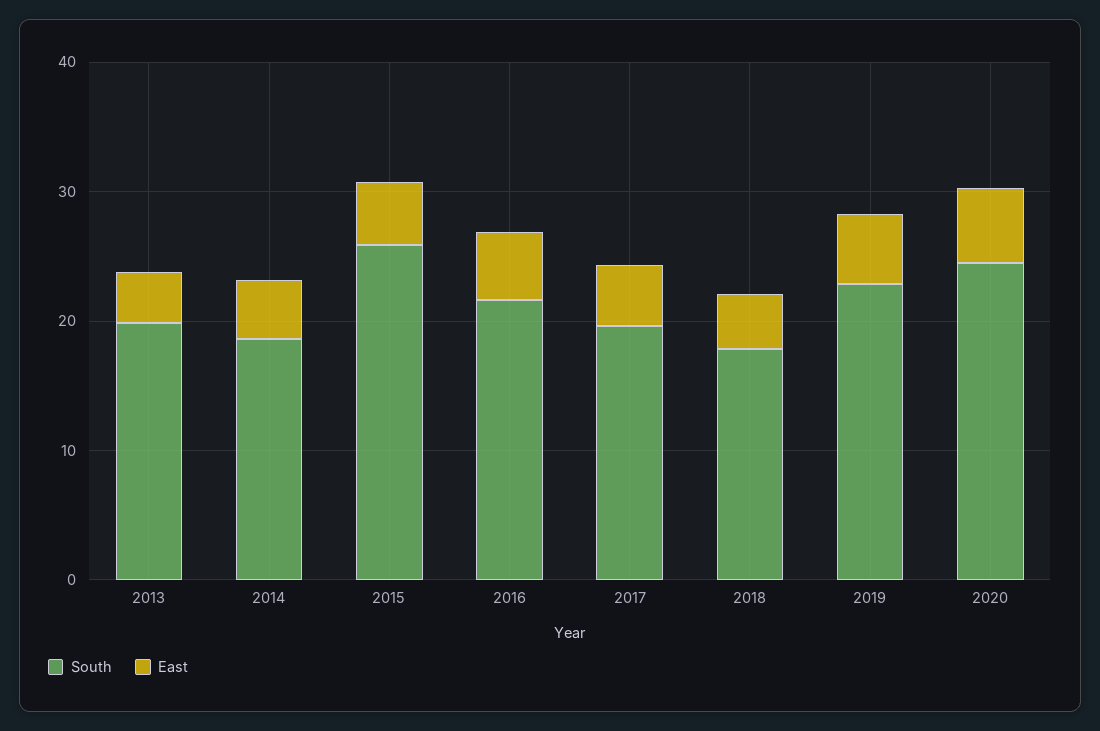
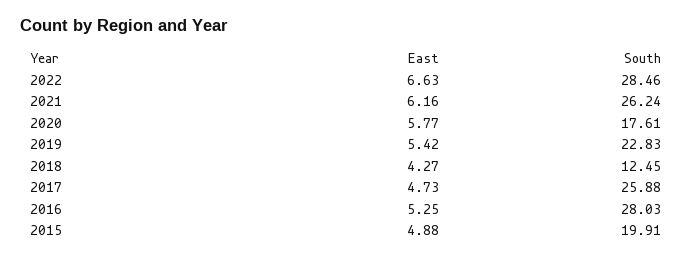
South, 2013: 20 -> none
East, 2013: 4 -> none
South, 2014: 18 -> none
East, 2014: 4 -> none
South, 2015: 26 -> 19.91
South, 2016: 22 -> 28.03
South, 2017: 20 -> 25.88
South, 2018: 18 -> 12.45
South, 2020: 24 -> 17.61
East, 2022: none -> 6.63
South, 2022: none -> 28.46
East, 2021: none -> 6.16
South, 2021: none -> 26.24

